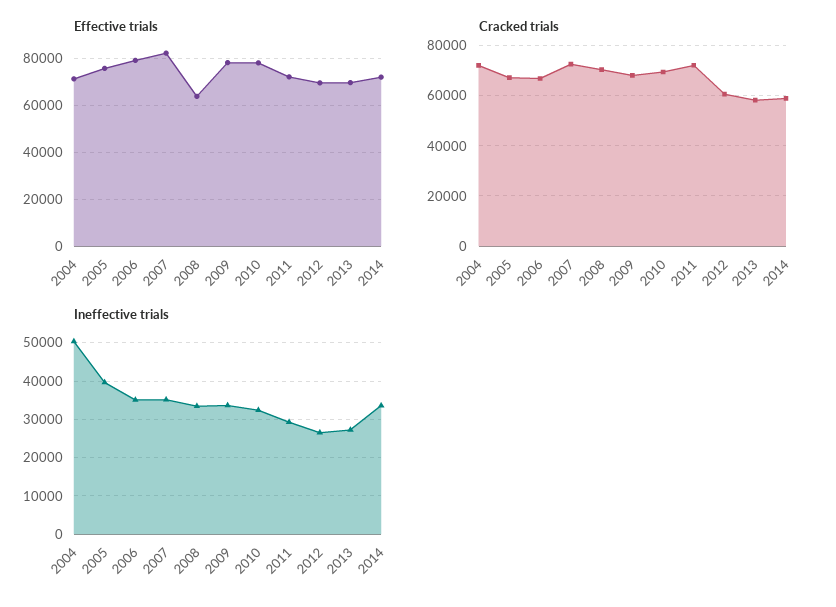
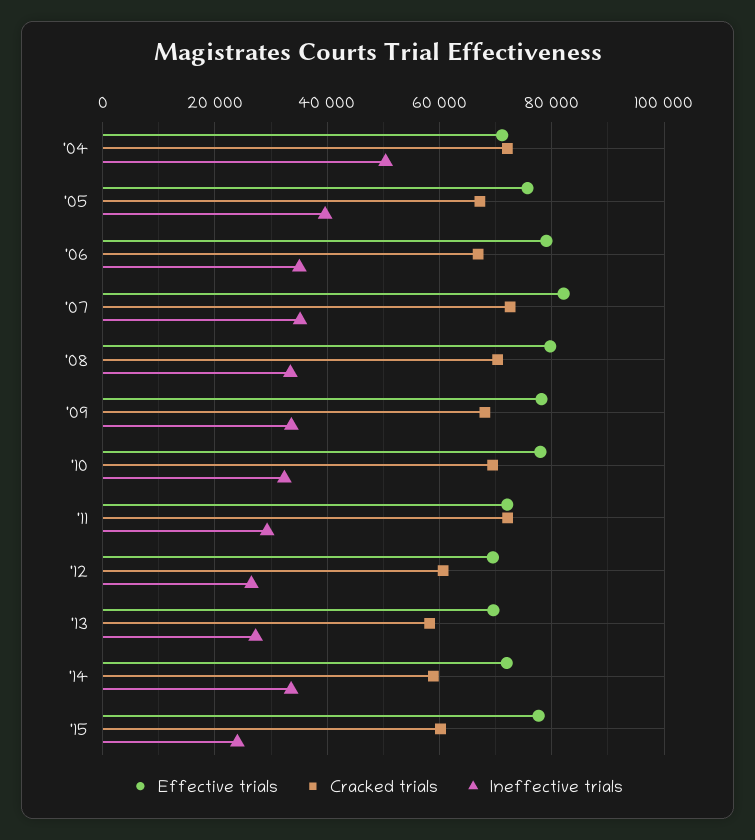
Effective trials, 2008: 65000 -> 80000
Effective trials, '15: none -> 78000
Cracked trials, '15: none -> 60000
Ineffective trials, '15: none -> 24000

